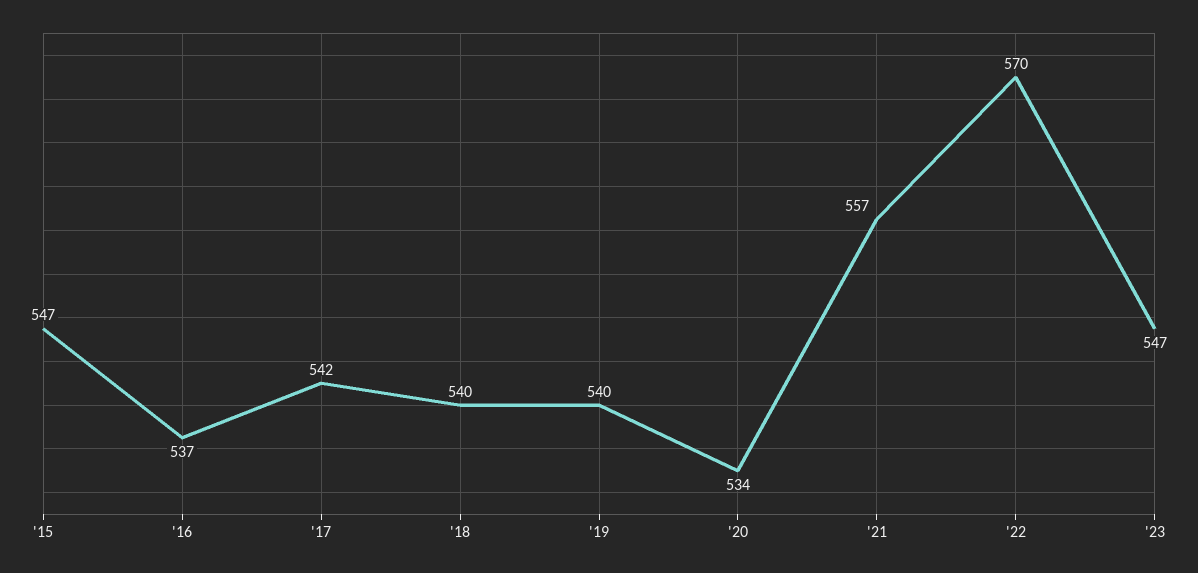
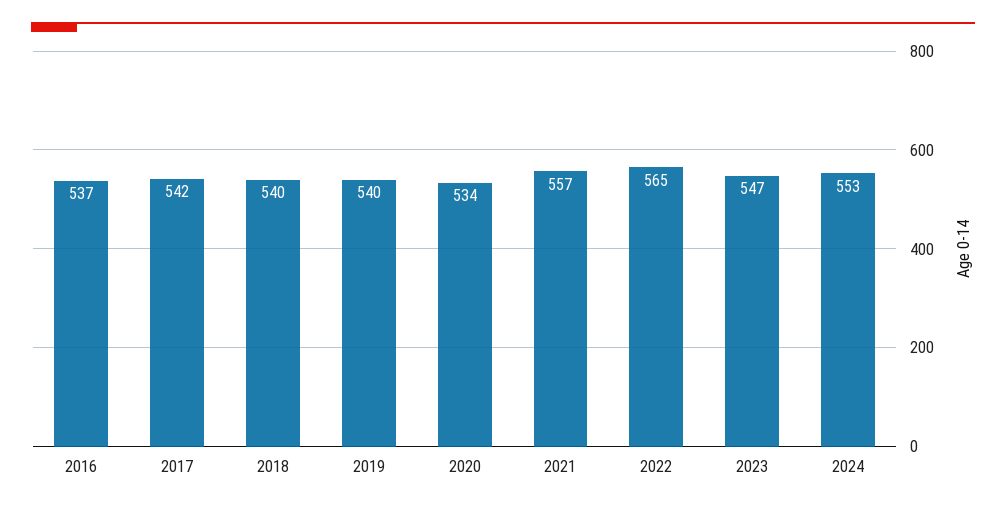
'15: 547 -> none
'22: 570 -> 565
2024: none -> 553

